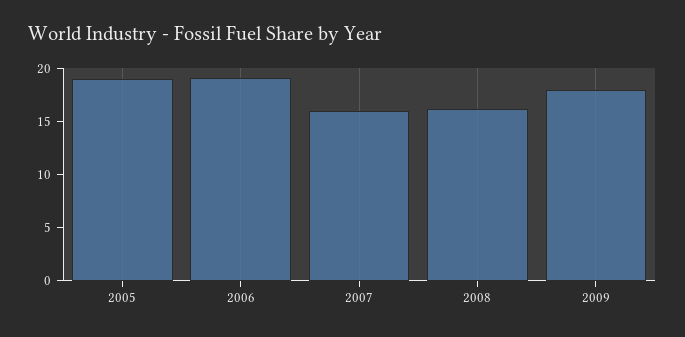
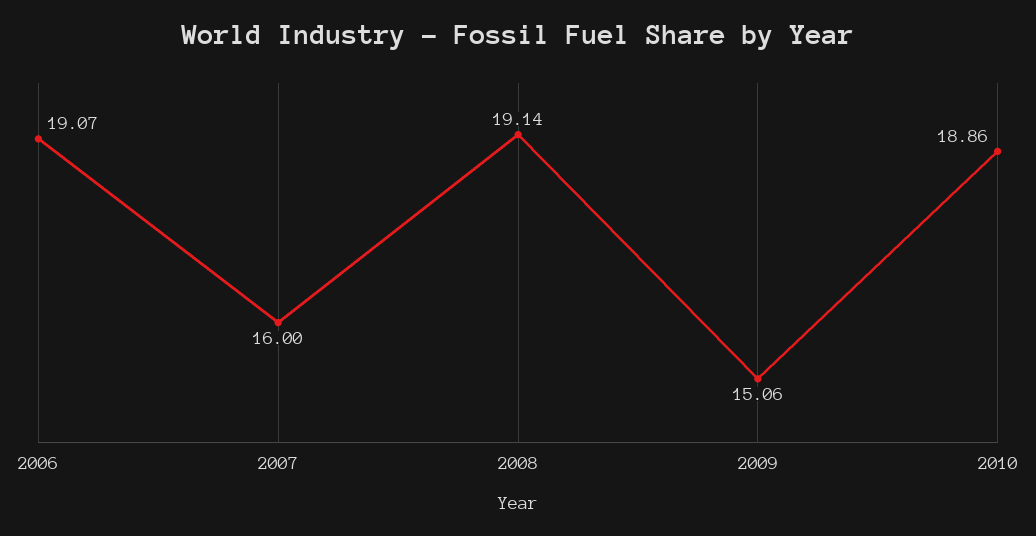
2005: 19 -> none
2008: 16 -> 19.14
2009: 18 -> 15.06
2010: none -> 18.86

